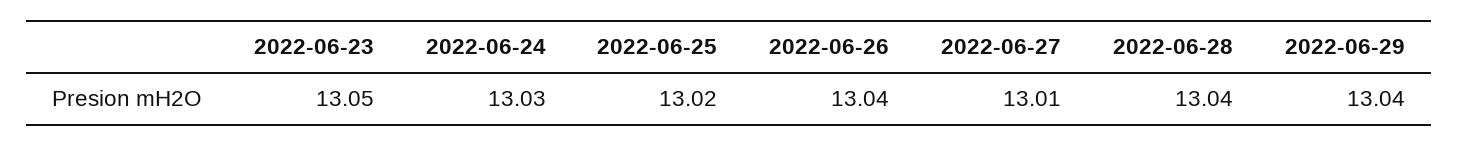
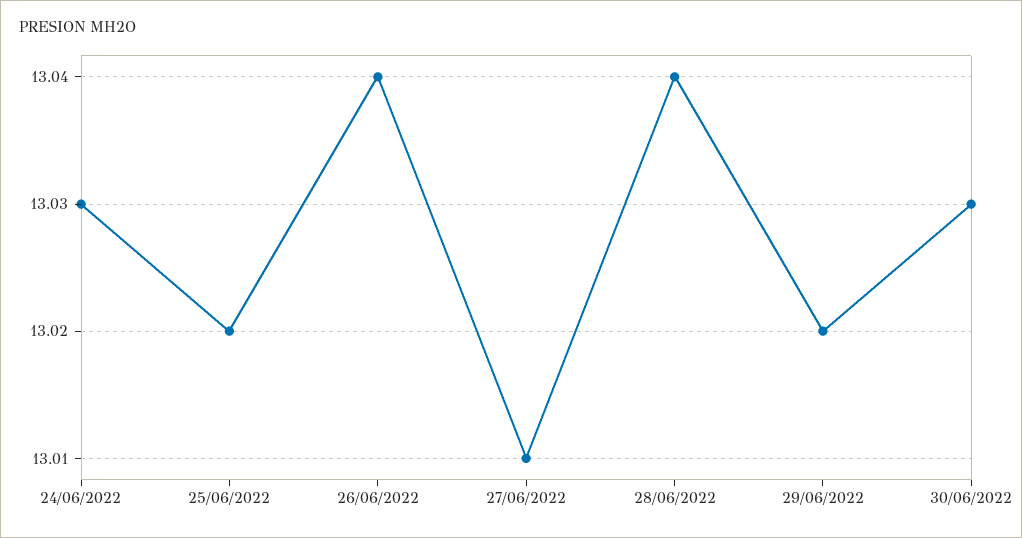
2022-06-23: 13.05 -> none
2022-06-29: 13.04 -> 13.02
30/06/2022: none -> 13.03

